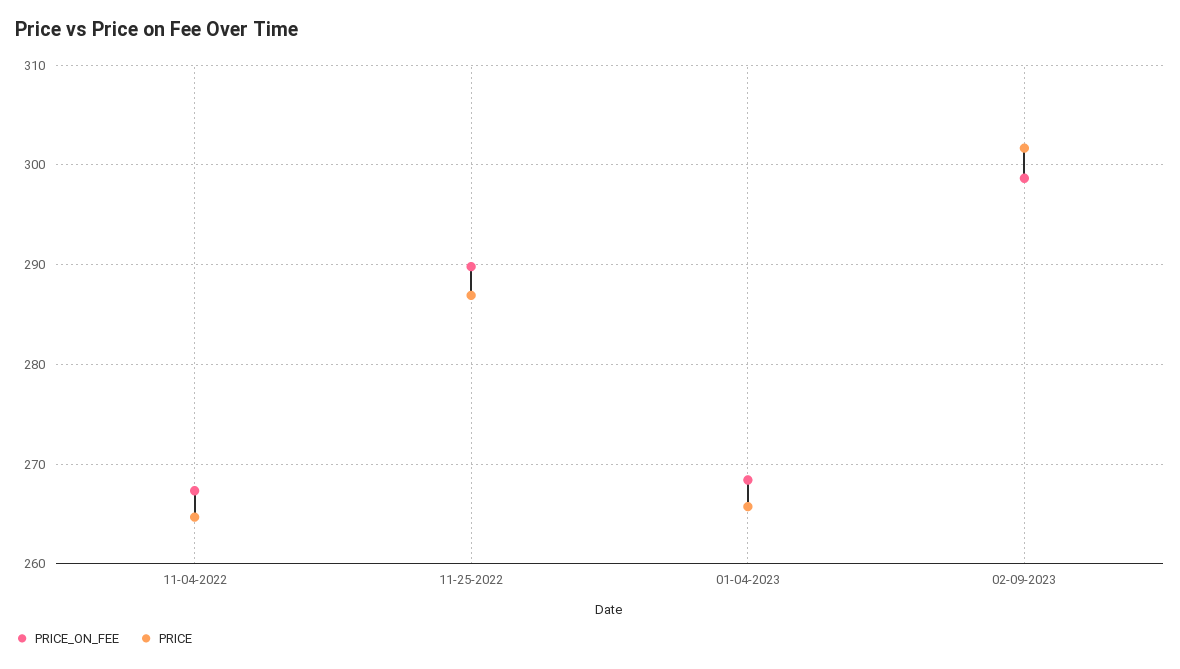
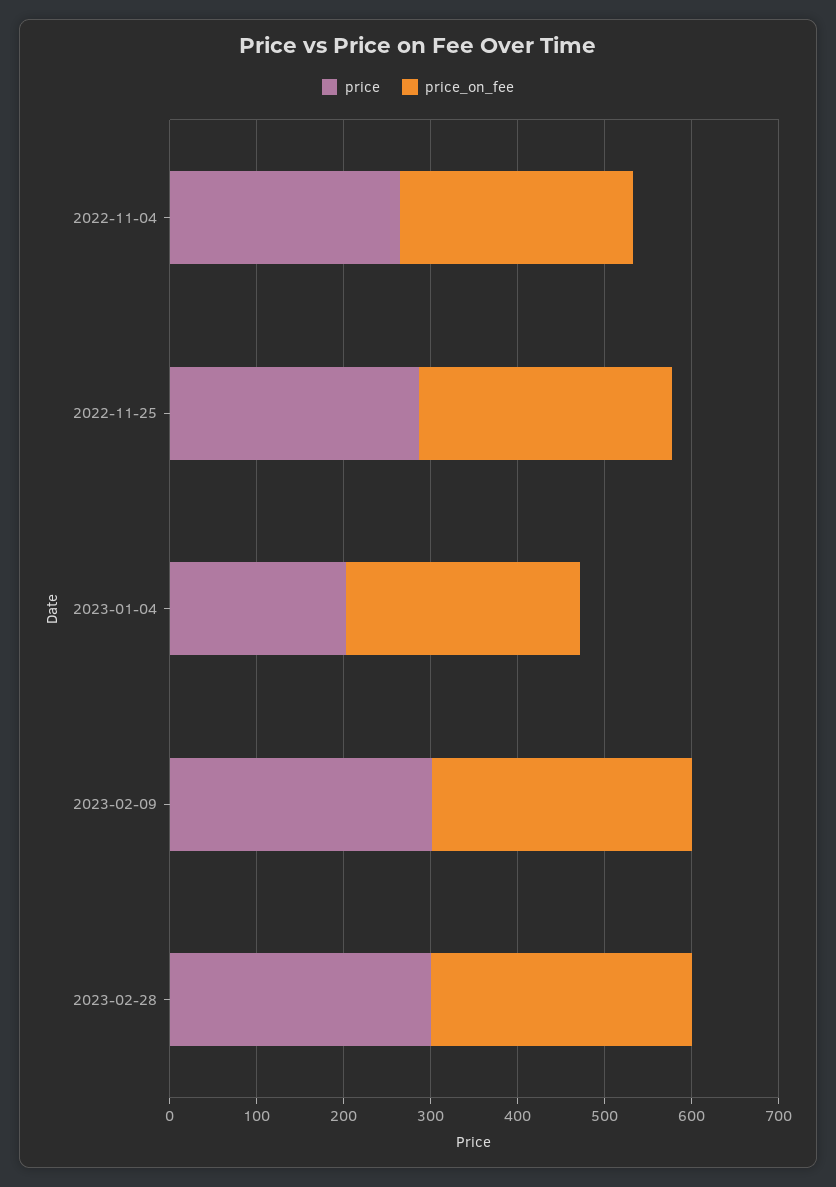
PRICE, 01-04-2023: 266 -> 200
PRICE, 2023-02-28: none -> 300
PRICE_ON_FEE, 2023-02-28: none -> 300

